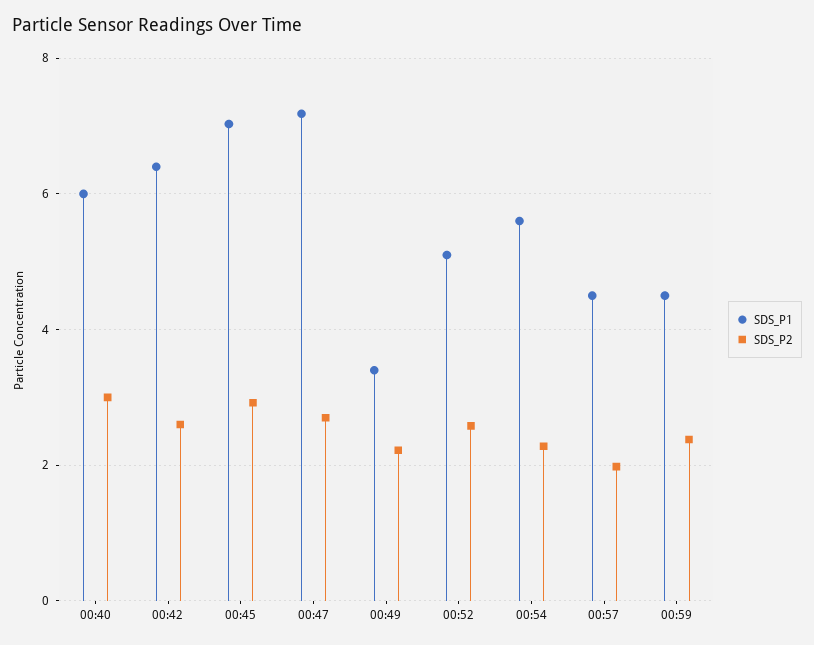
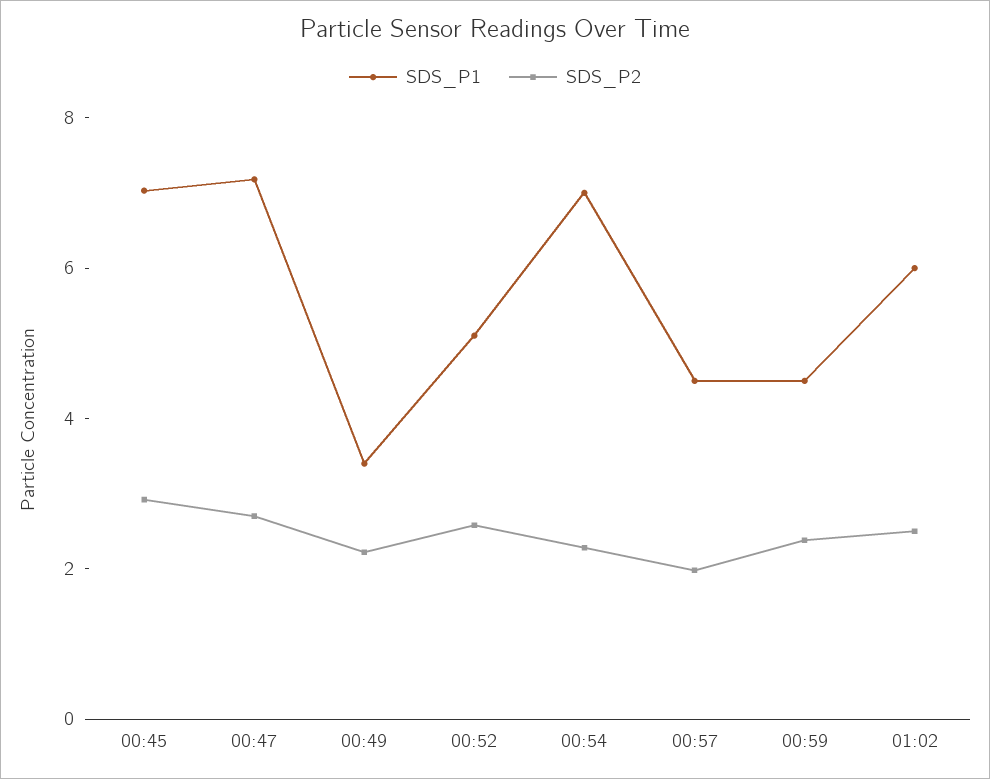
SDS_P1, 00:40: 6 -> none
SDS_P2, 00:40: 3 -> none
SDS_P1, 00:42: 6.4 -> none
SDS_P2, 00:42: 2.6 -> none
SDS_P1, 00:54: 5.6 -> 7
SDS_P1, 01:02: none -> 6
SDS_P2, 01:02: none -> 2.5

